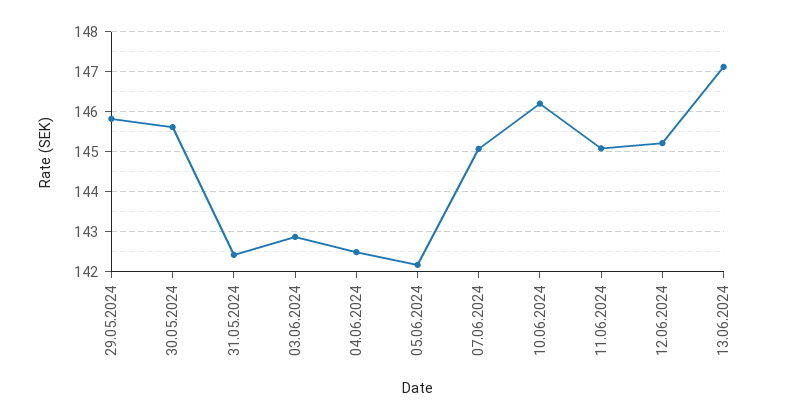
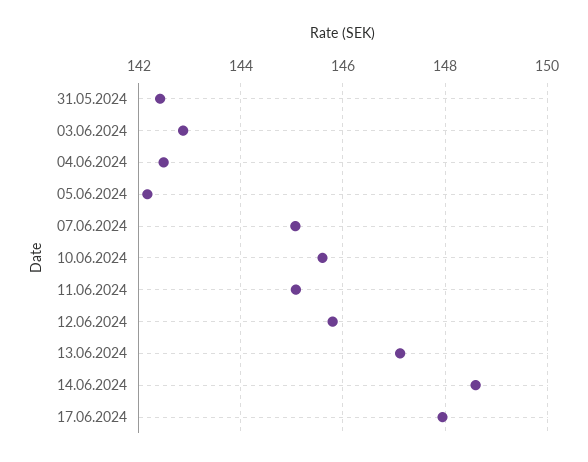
29.05.2024: 145.8 -> none
30.05.2024: 145.6 -> none
10.06.2024: 146.2 -> 145.6
12.06.2024: 145.2 -> 145.8
14.06.2024: none -> 148.6
17.06.2024: none -> 148

